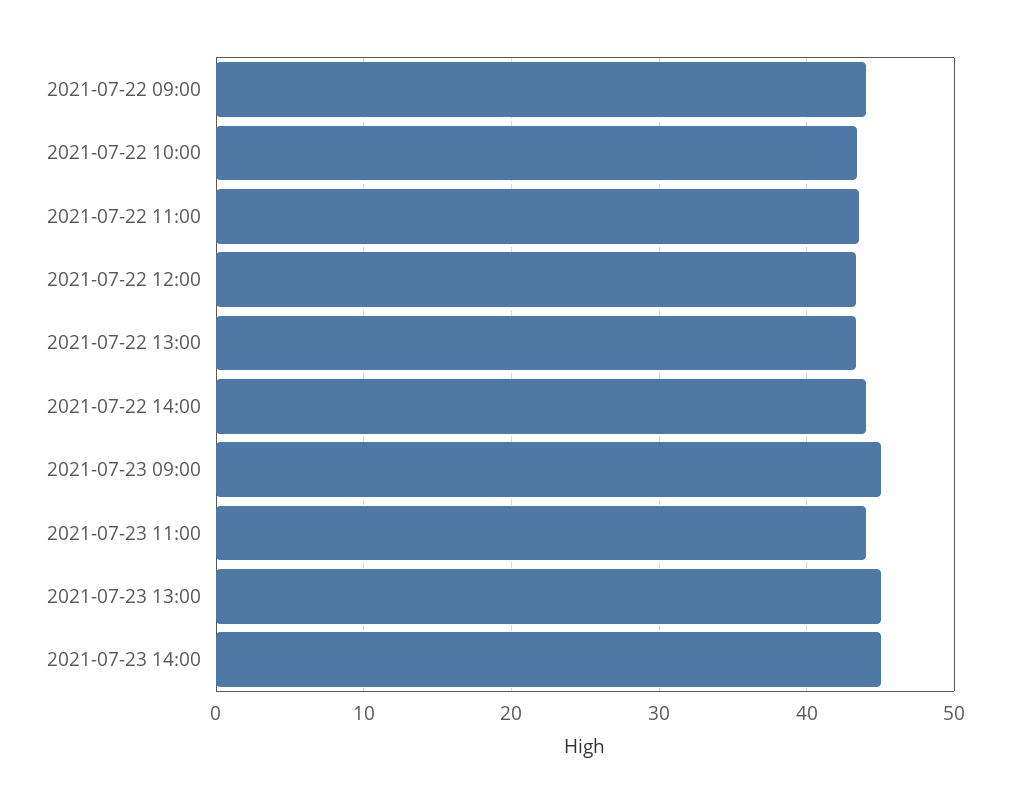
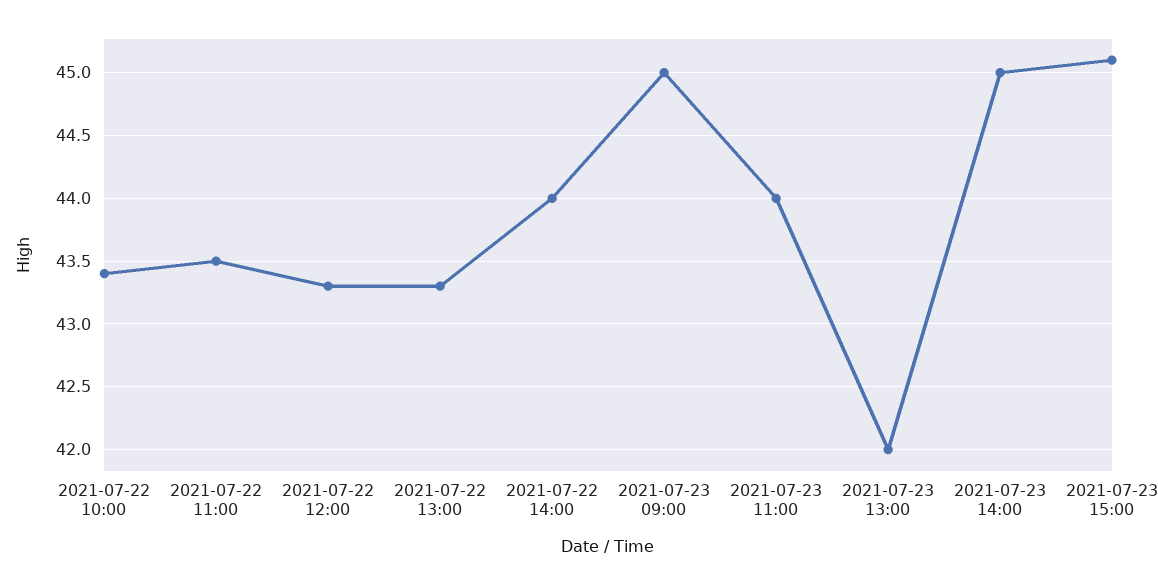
2021-07-22 09:00: 44 -> none
2021-07-23 13:00: 45 -> 42
2021-07-23 15:00: none -> 45.1

